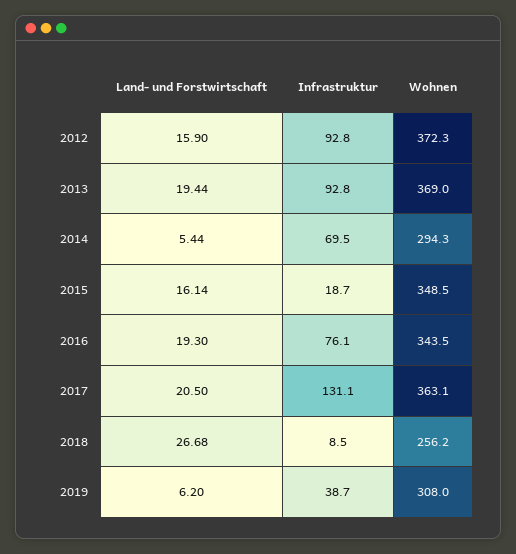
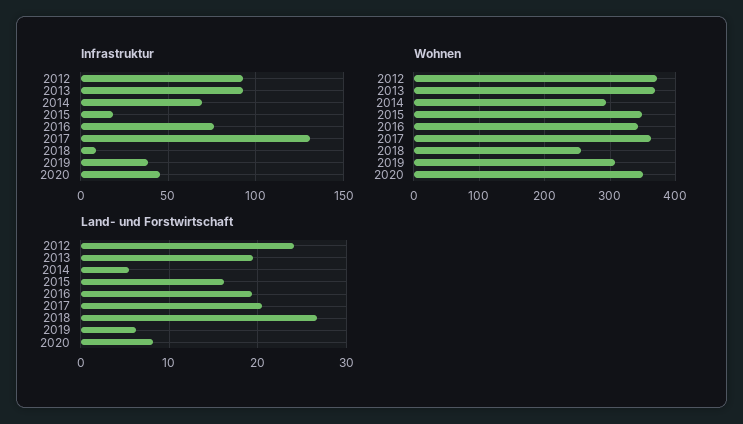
Land- und Forstwirtschaft, 2012: 15.9 -> 24
Infrastruktur, 2020: none -> 45
Wohnen, 2020: none -> 350
Land- und Forstwirtschaft, 2020: none -> 8

